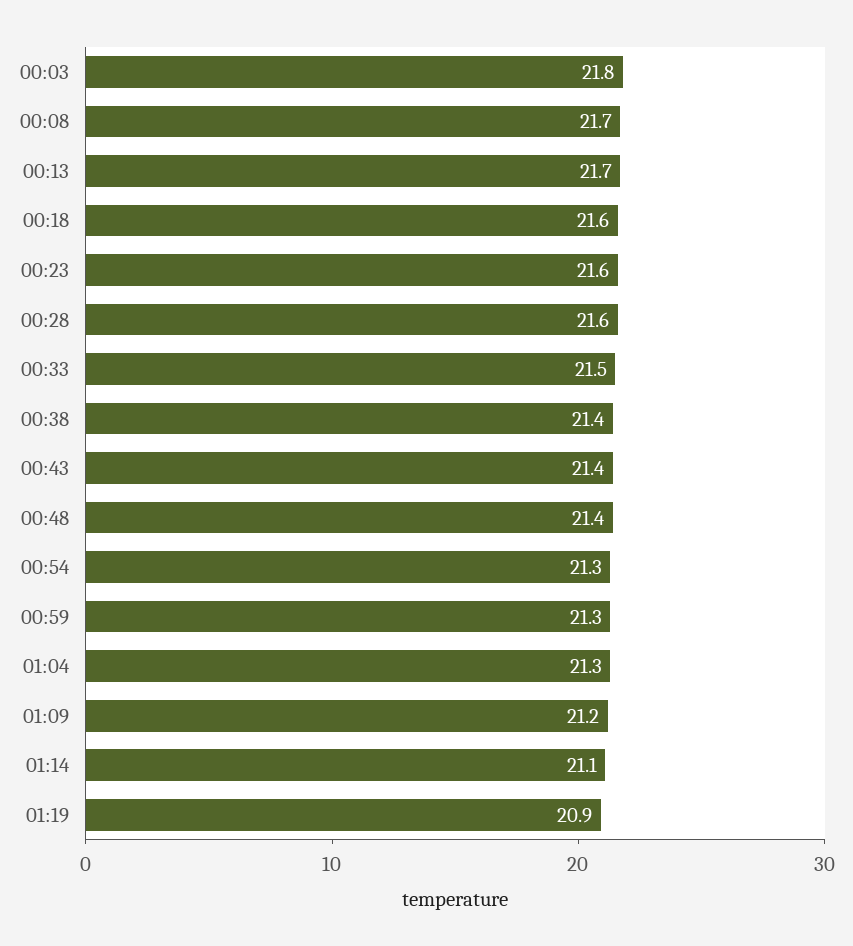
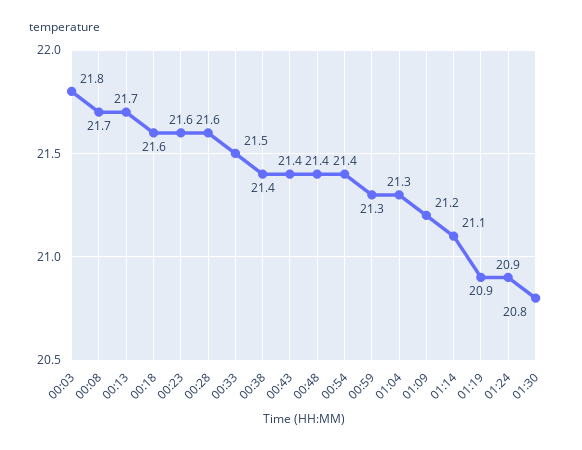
00:54: 21.3 -> 21.4
01:24: none -> 20.9
01:30: none -> 20.8

